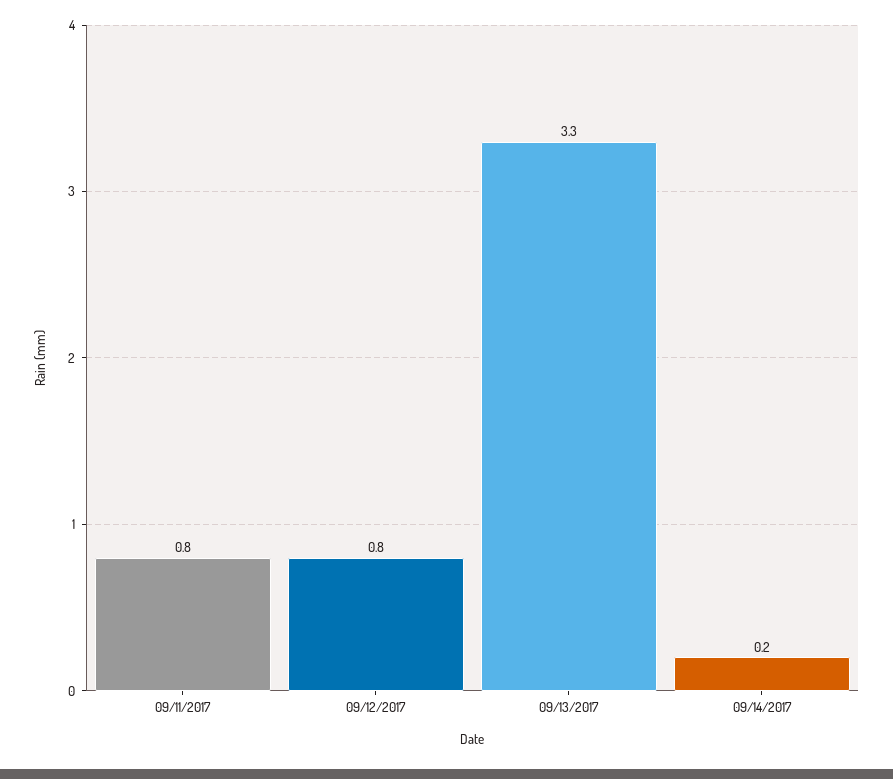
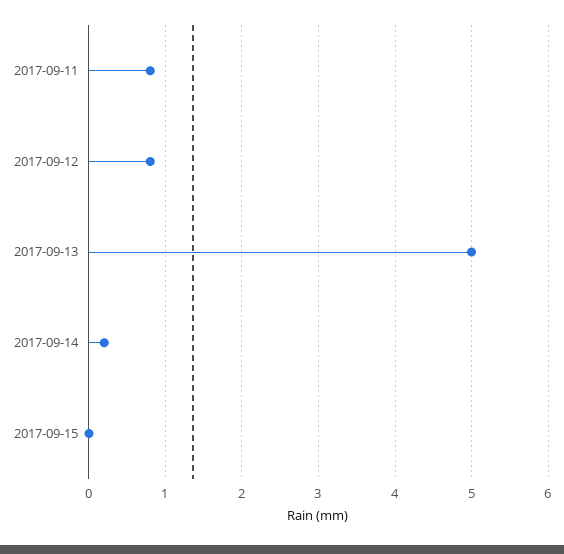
09/13/2017: 3.3 -> 5
2017-09-15: none -> 0

